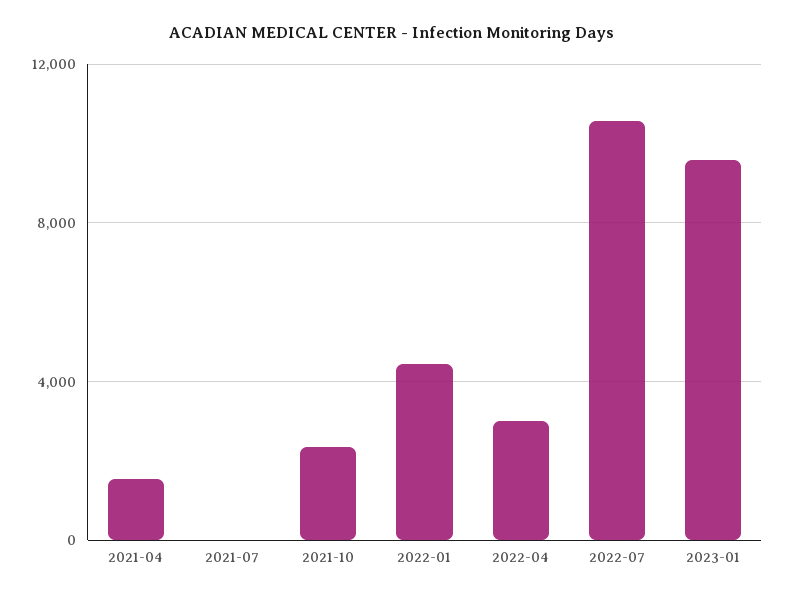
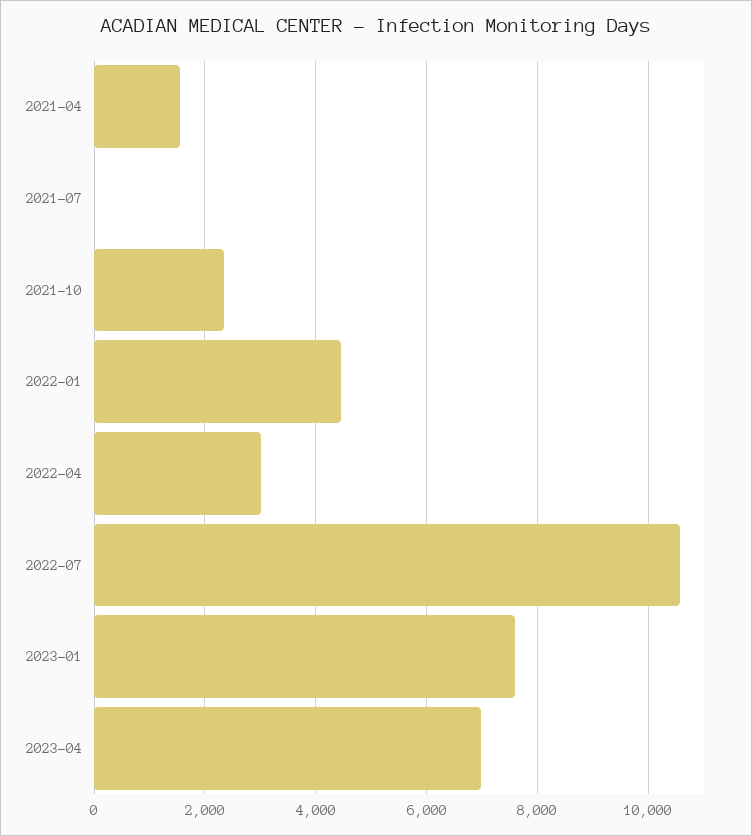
2023-01: 9500 -> 7600
2023-04: none -> 7000

